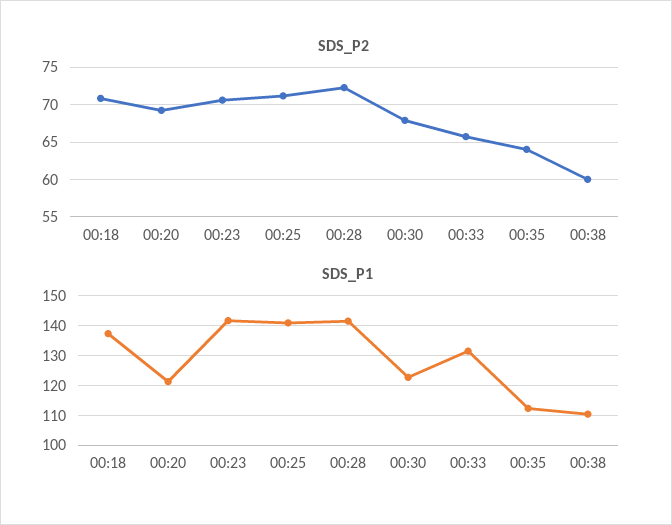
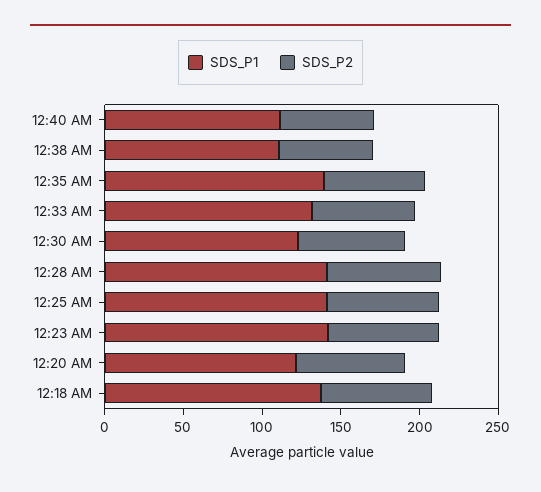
SDS_P1, 00:35: 112.5 -> 140
SDS_P1, 12:40 AM: none -> 110
SDS_P2, 12:40 AM: none -> 60

